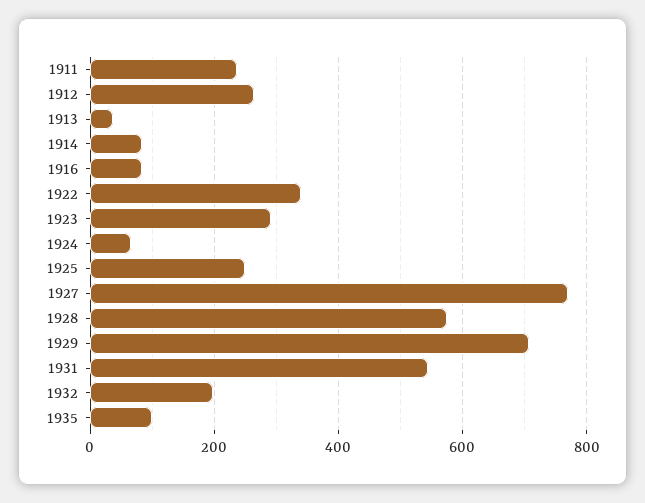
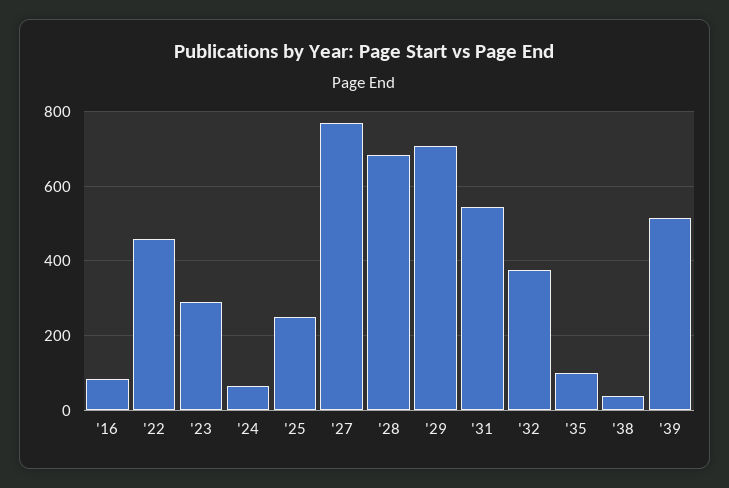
1911: 240 -> none
1912: 260 -> none
1913: 40 -> none
1914: 80 -> none
1922: 340 -> 460
1928: 580 -> 680
1932: 200 -> 380
'38: none -> 40
'39: none -> 520

